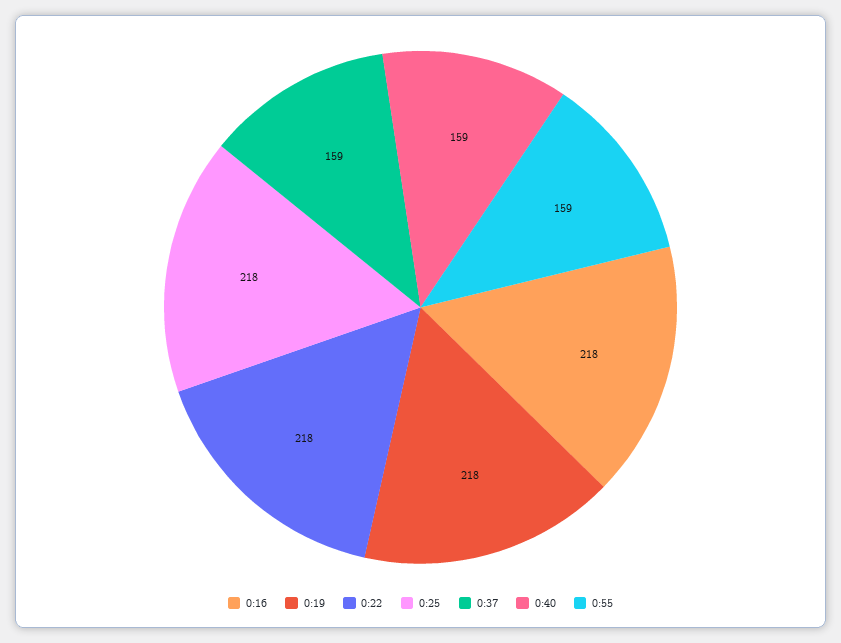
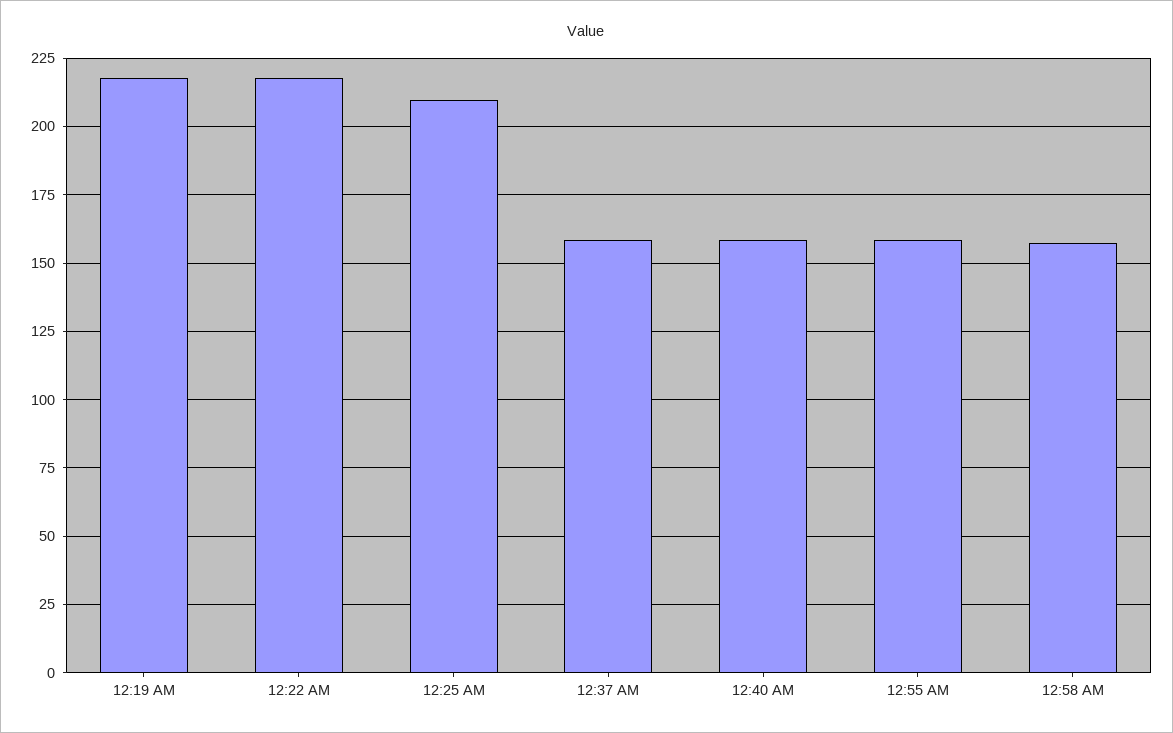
0:16: 218 -> none
0:25: 218 -> 210
12:58 AM: none -> 157.5

